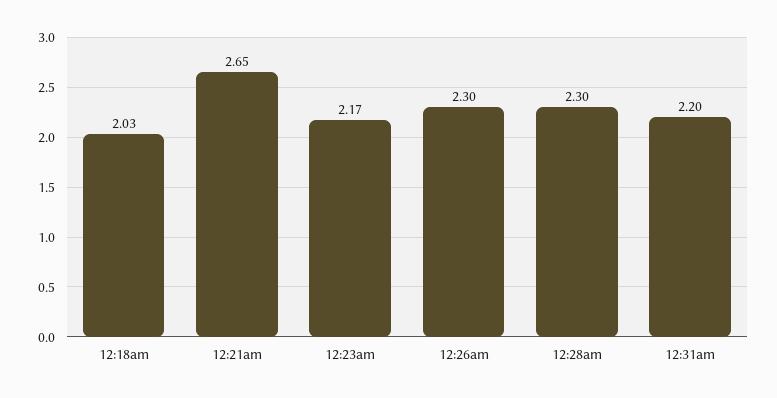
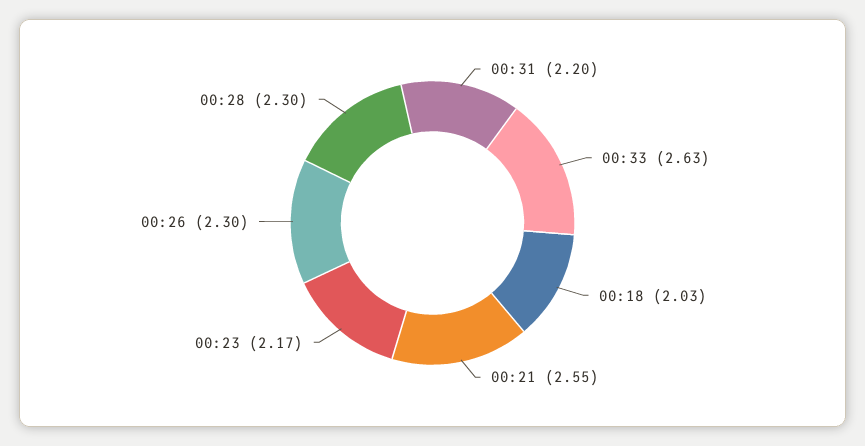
12:21am: 2.65 -> 2.55
00:33: none -> 2.63

